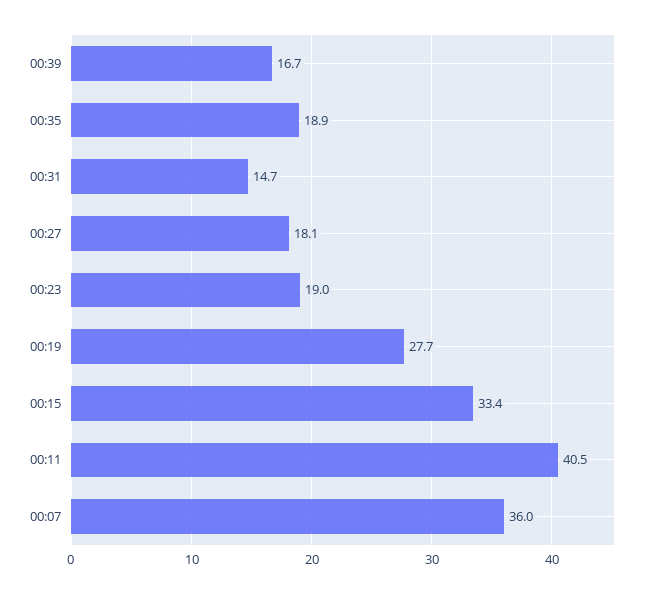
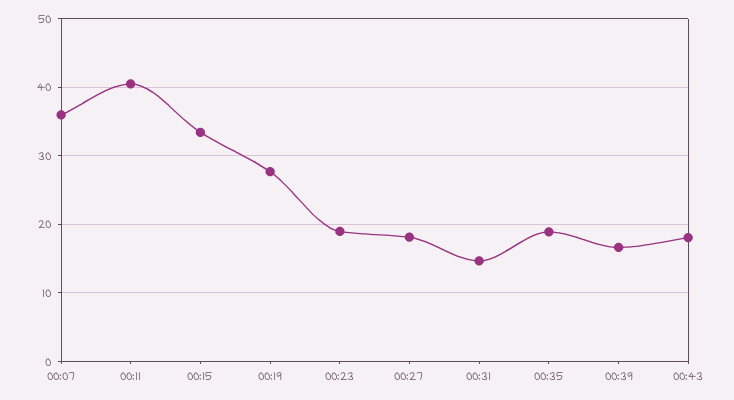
00:43: none -> 18

